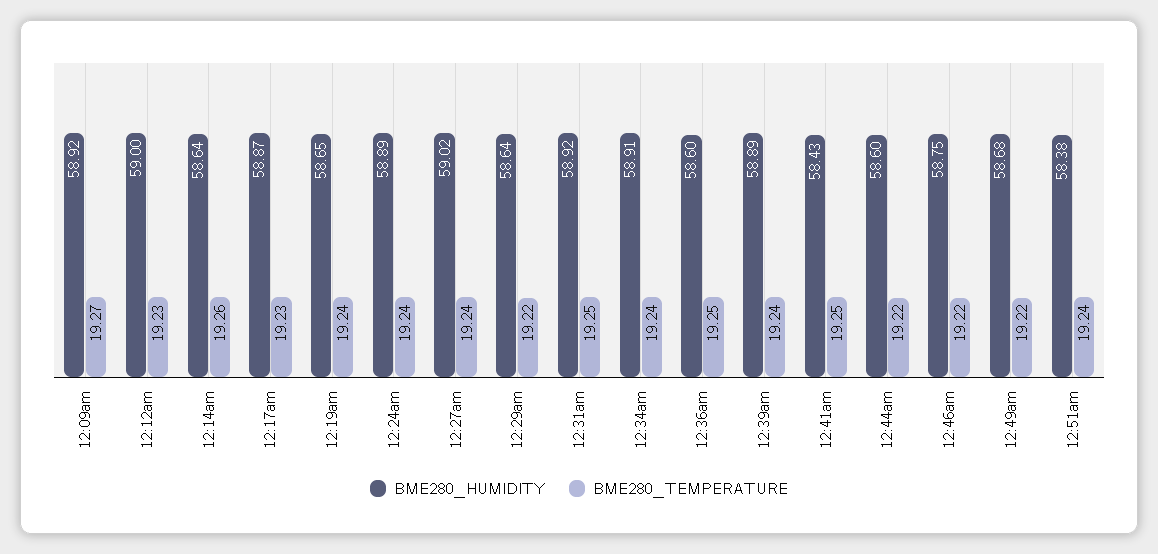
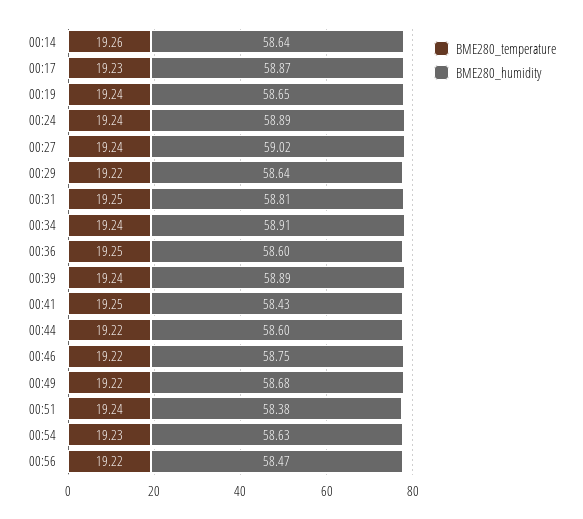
BME280_HUMIDITY, 12:09am: 58.92 -> none
BME280_TEMPERATURE, 12:09am: 19.27 -> none
BME280_HUMIDITY, 12:12am: 59 -> none
BME280_TEMPERATURE, 12:12am: 19.23 -> none
BME280_HUMIDITY, 12:31am: 58.92 -> 58.81
BME280_TEMPERATURE, 00:54: none -> 19.23
BME280_HUMIDITY, 00:54: none -> 58.63
BME280_TEMPERATURE, 00:56: none -> 19.22
BME280_HUMIDITY, 00:56: none -> 58.47

